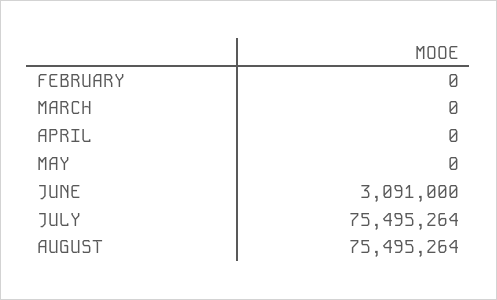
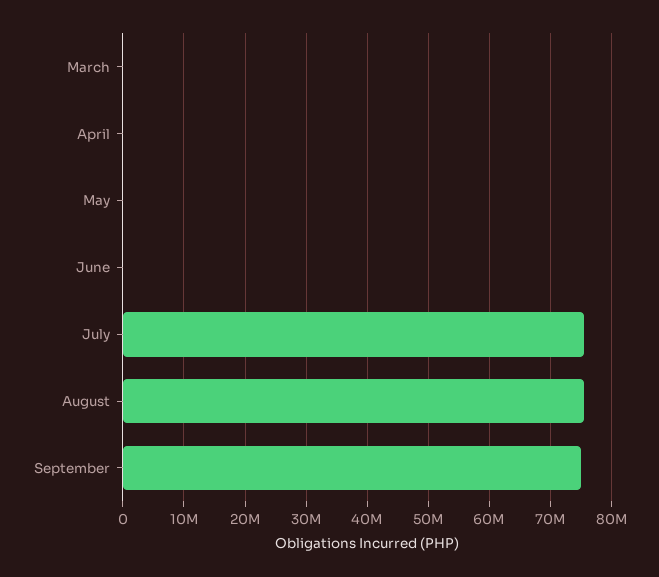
FEBRUARY: 0 -> none
JUNE: 3091000 -> 0
September: none -> 75000000

